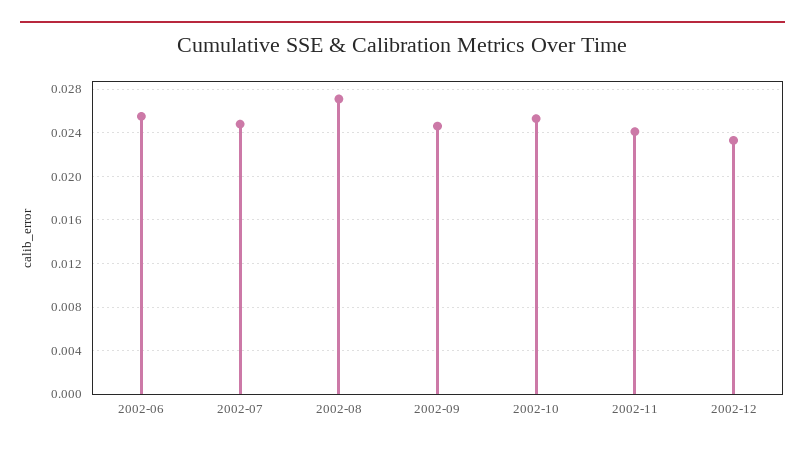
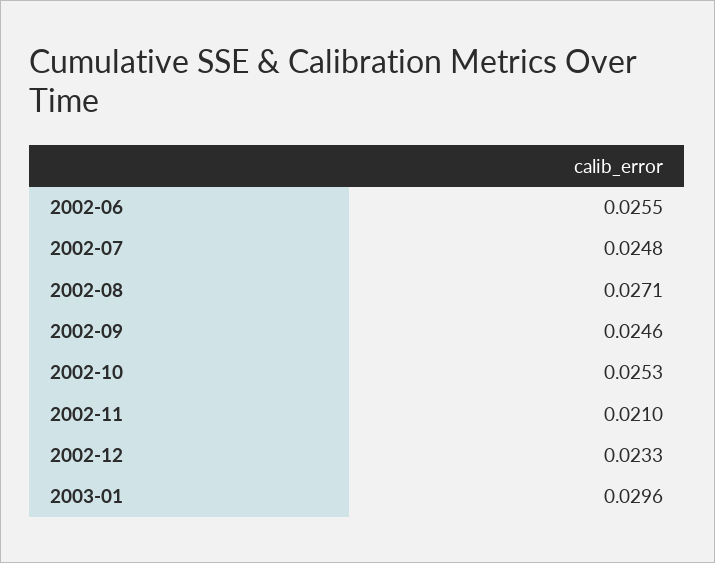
2002-11: 0.024 -> 0.021
2003-01: none -> 0.0296

